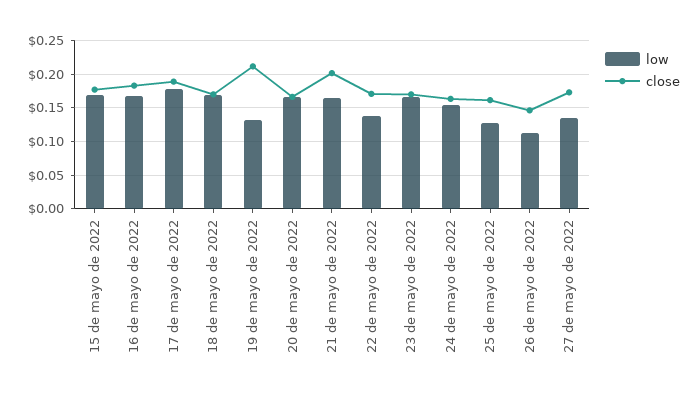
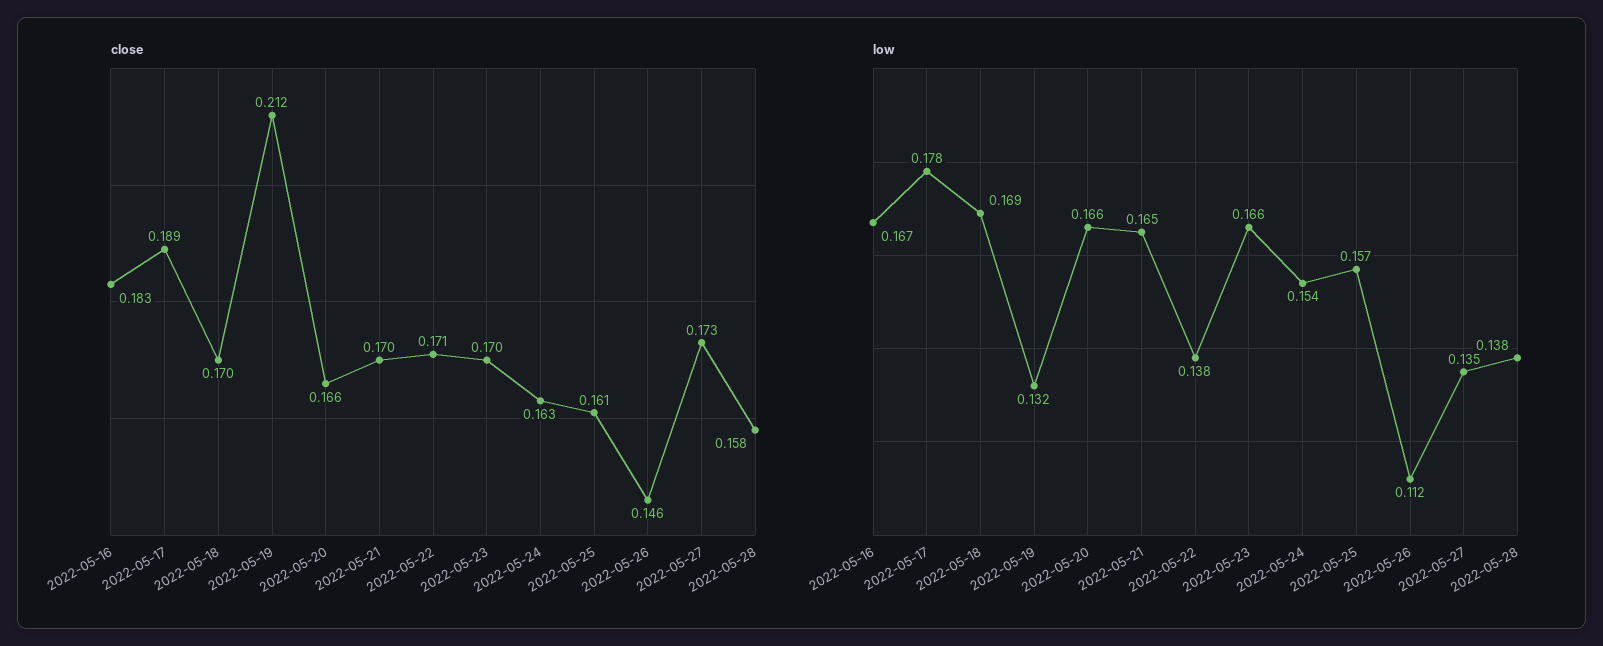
low, 15 de mayo de 2022: 0.17 -> none
close, 15 de mayo de 2022: 0.18 -> none
close, 21 de mayo de 2022: 0.2 -> 0.17
low, 25 de mayo de 2022: 0.13 -> 0.157
close, 2022-05-28: none -> 0.158
low, 2022-05-28: none -> 0.138

